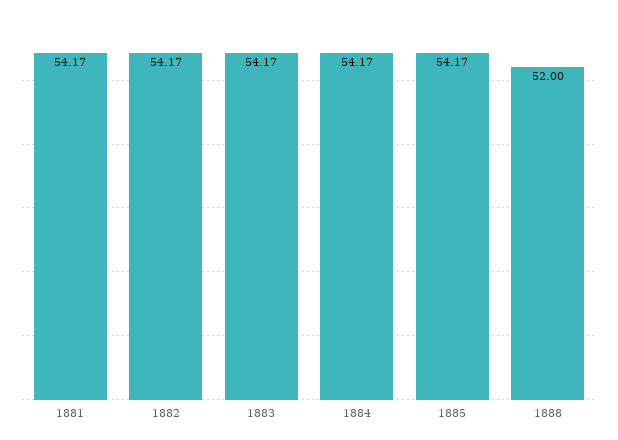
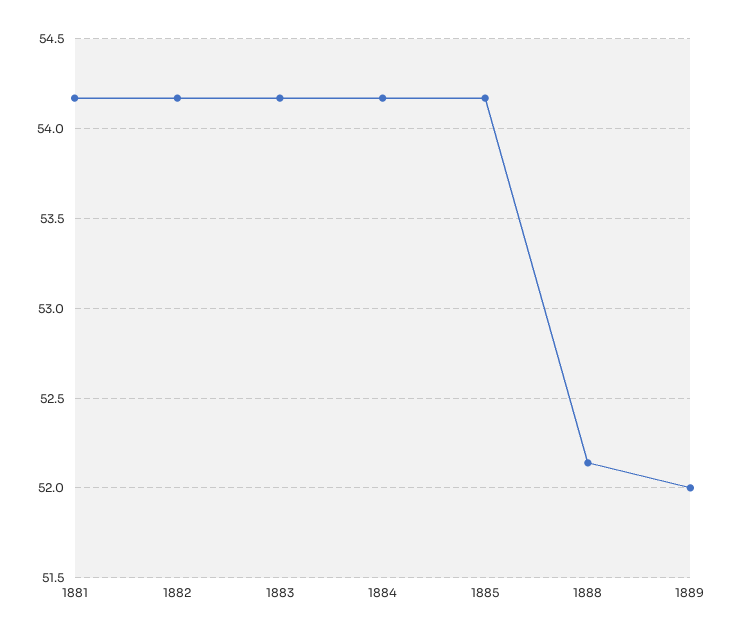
1888: 52 -> 52.15
1889: none -> 52

